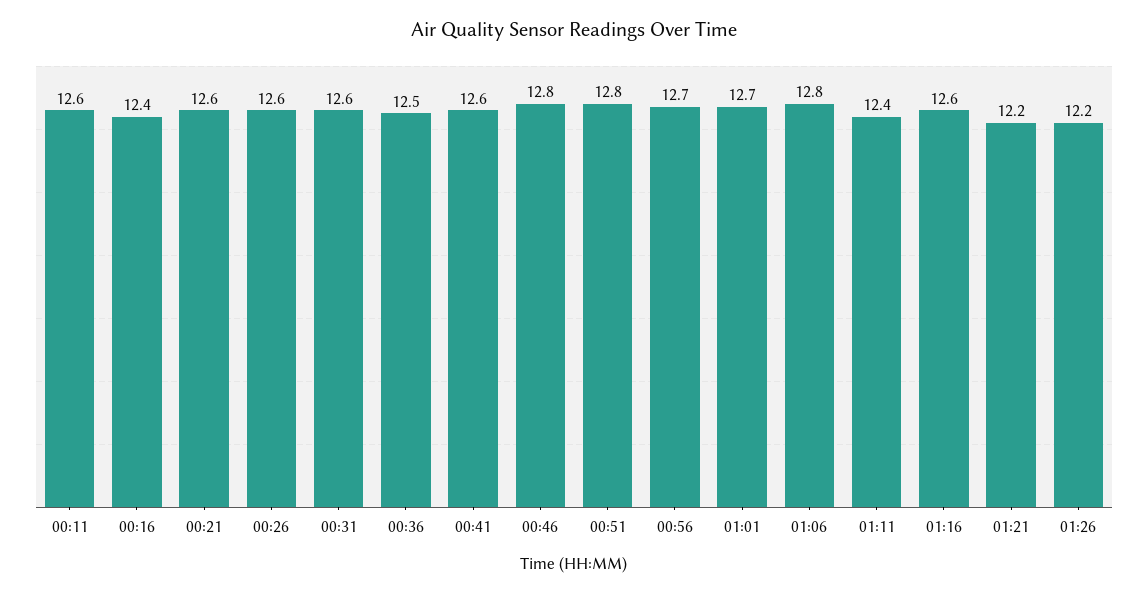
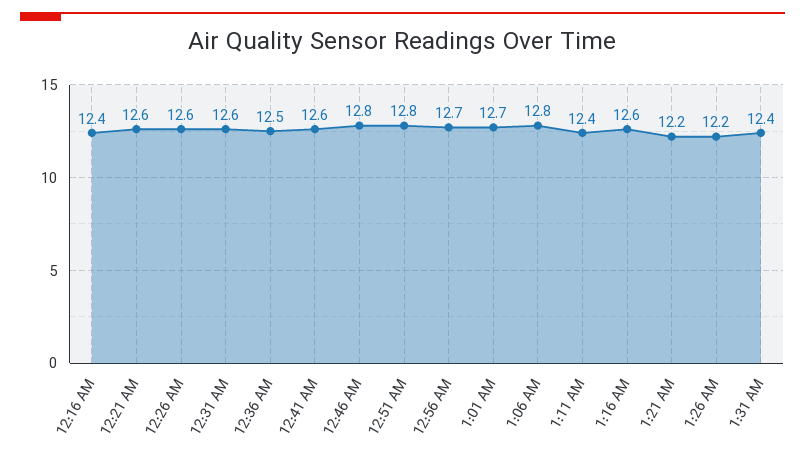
00:11: 12.6 -> none
1:31 AM: none -> 12.4

